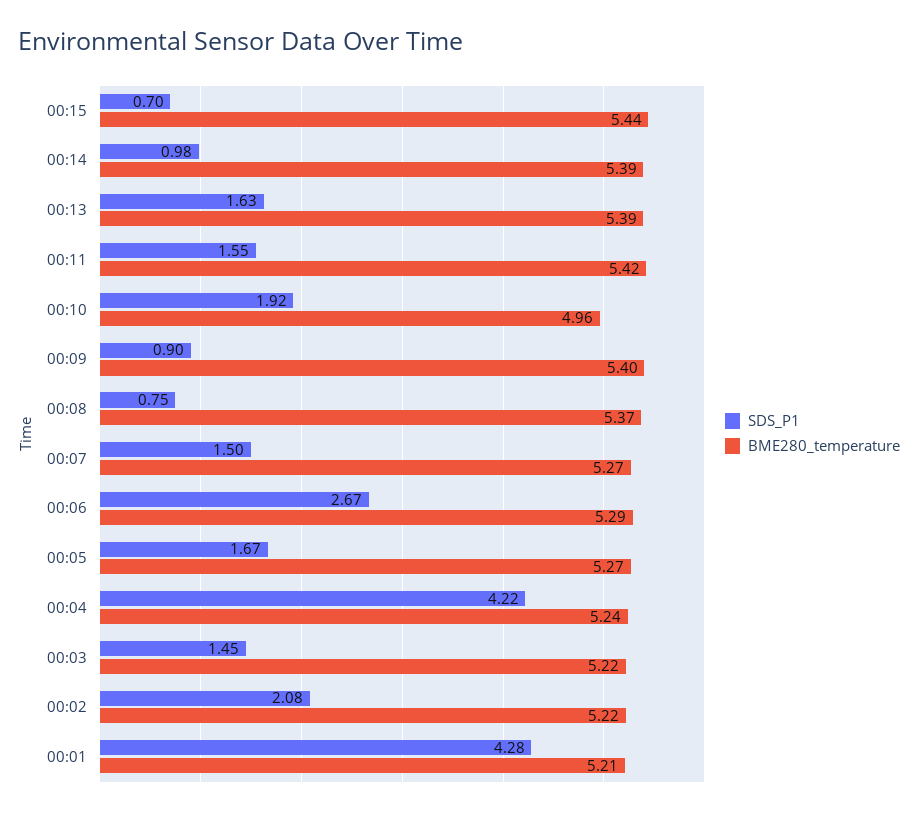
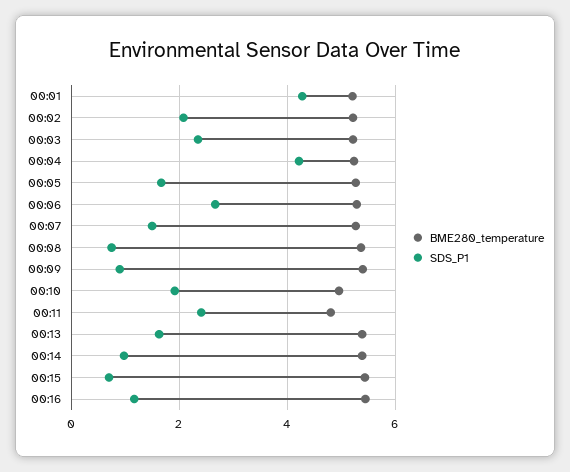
SDS_P1, 00:11: 1.55 -> 2.4
BME280_temperature, 00:11: 5.42 -> 4.8
SDS_P1, 00:03: 1.45 -> 2.4
BME280_temperature, 00:16: none -> 5.4
SDS_P1, 00:16: none -> 1.2

